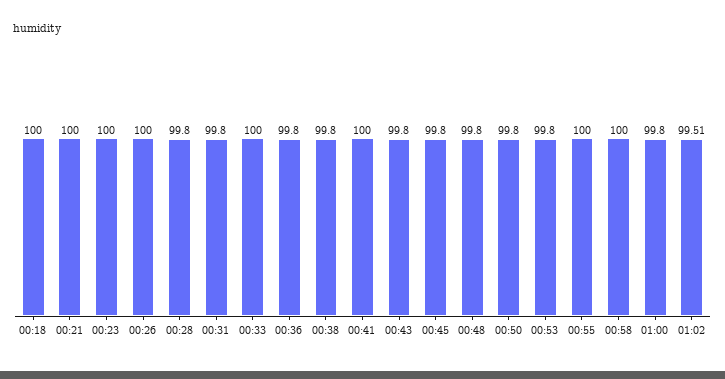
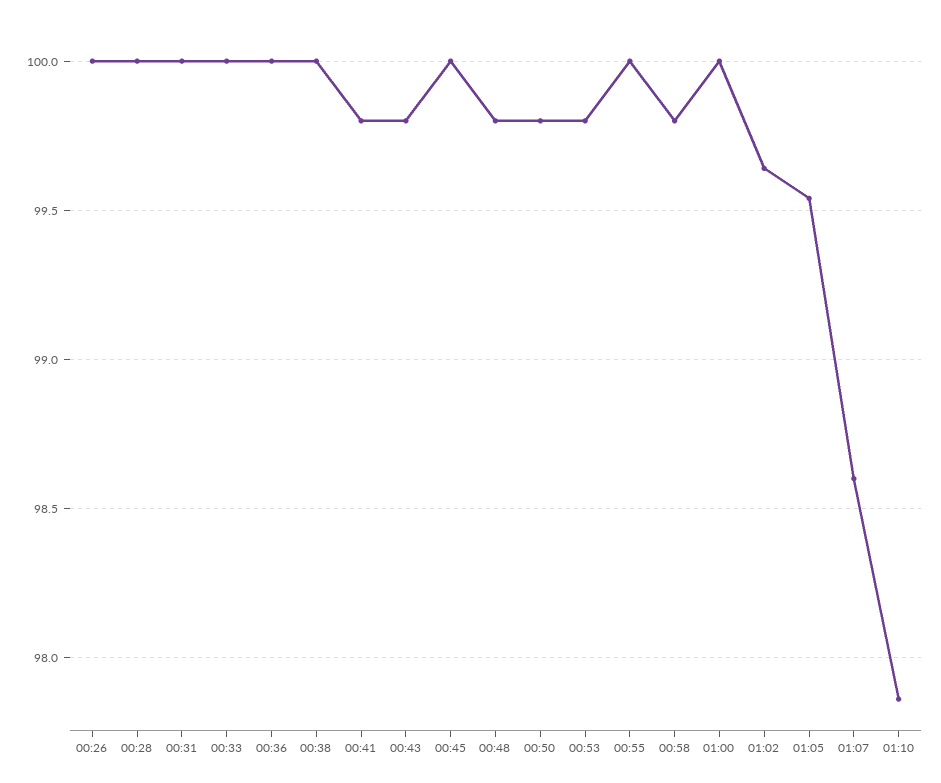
00:18: 100 -> none
00:21: 100 -> none
00:23: 100 -> none
00:28: 99.8 -> 100
00:31: 99.8 -> 100
00:36: 99.8 -> 100
00:38: 99.8 -> 100
00:41: 100 -> 99.8
00:45: 99.8 -> 100
00:58: 100 -> 99.8
01:00: 99.8 -> 100
01:02: 99.51 -> 99.65
01:05: none -> 99.55
01:07: none -> 98.6
01:10: none -> 97.85

